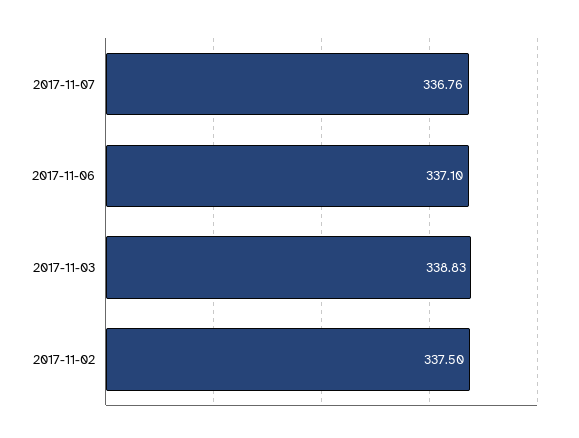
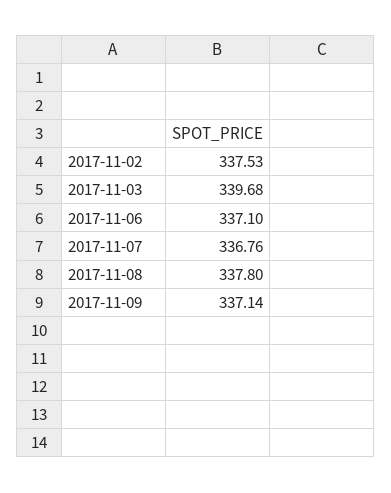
2017-11-03: 338.83 -> 339.68
2017-11-02: 337.5 -> 337.53
2017-11-08: none -> 337.8
2017-11-09: none -> 337.14

